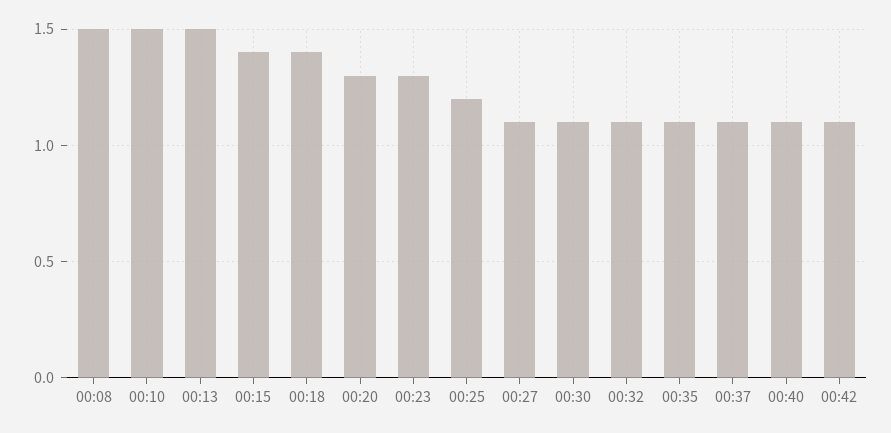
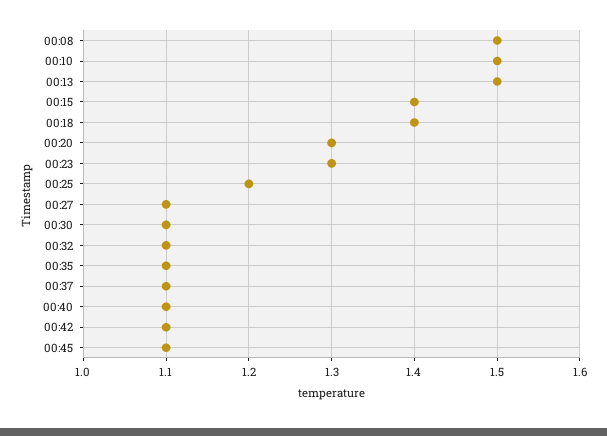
00:45: none -> 1.1

